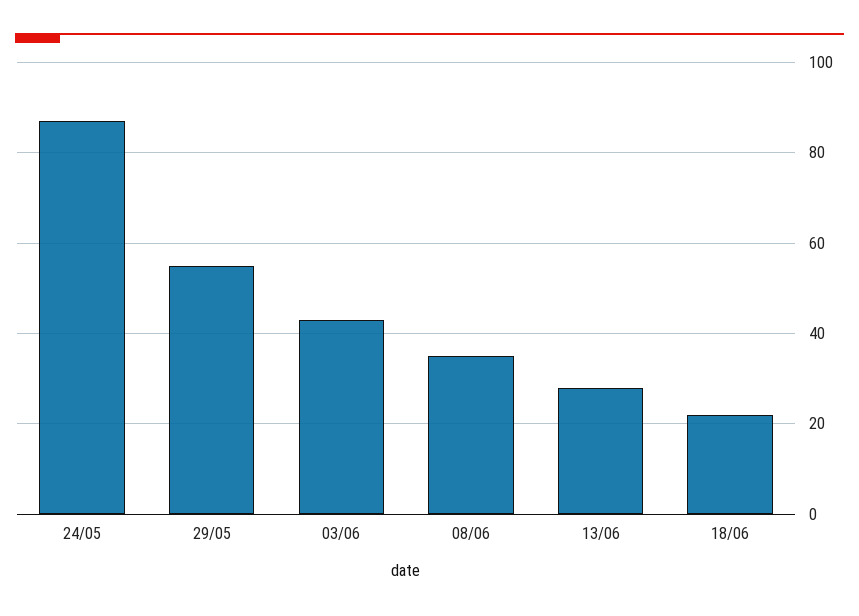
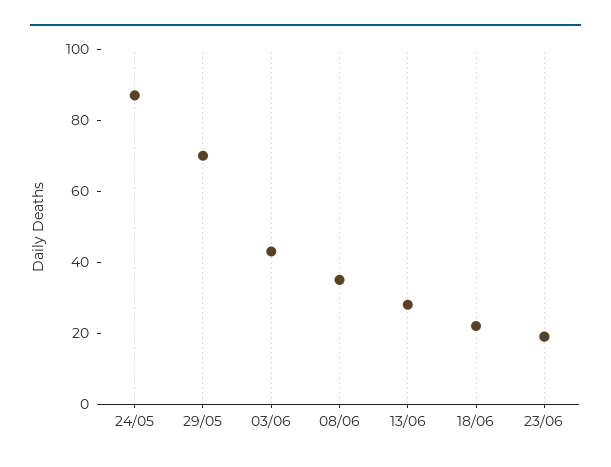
29/05: 55 -> 70
23/06: none -> 20

